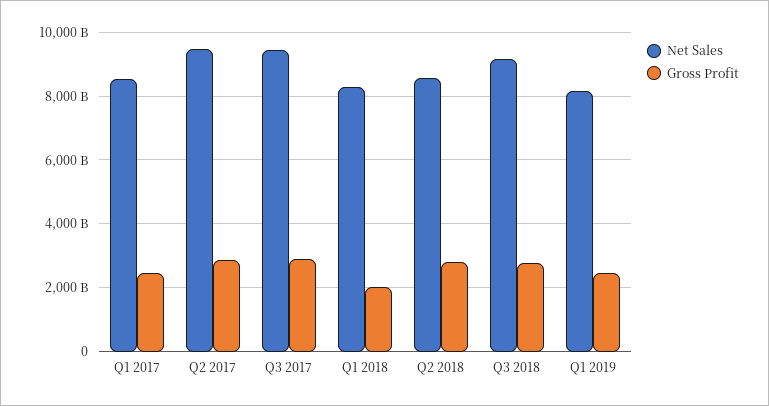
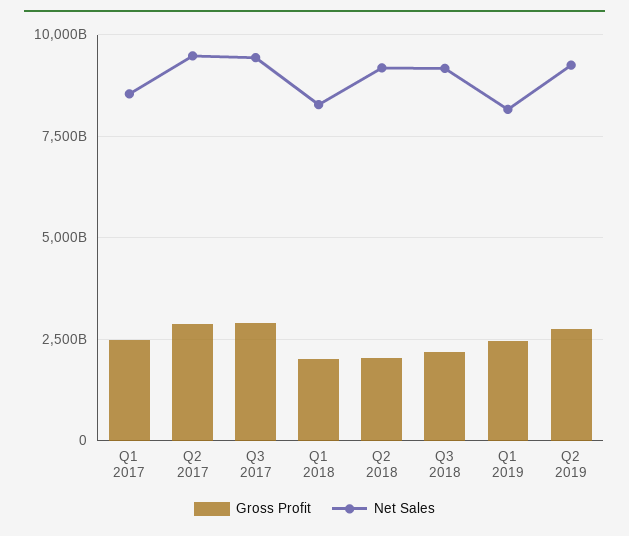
Net Sales, Q2 2018: 8600000000000 -> 9250000000000
Gross Profit, Q2 2018: 2800000000000 -> 2000000000000
Gross Profit, Q3 2018: 2800000000000 -> 2250000000000
Gross Profit, Q2 2019: none -> 2750000000000
Net Sales, Q2 2019: none -> 9250000000000

